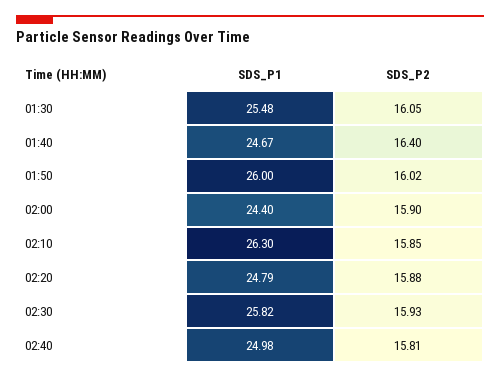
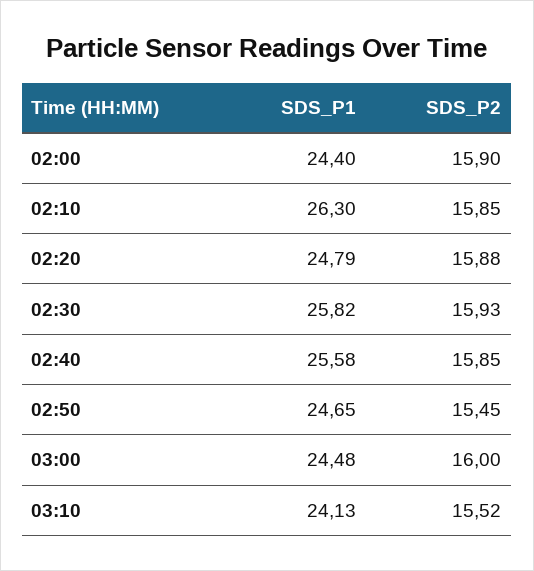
SDS_P1, 01:30: 25.48 -> none
SDS_P2, 01:30: 16.05 -> none
SDS_P1, 01:40: 24.67 -> none
SDS_P2, 01:40: 16.4 -> none
SDS_P1, 01:50: 26 -> none
SDS_P2, 01:50: 16.02 -> none
SDS_P1, 02:40: 24.98 -> 25.58
SDS_P2, 02:40: 15.81 -> 15.85
SDS_P1, 02:50: none -> 24.65
SDS_P2, 02:50: none -> 15.45
SDS_P1, 03:00: none -> 24.48
SDS_P2, 03:00: none -> 16
SDS_P1, 03:10: none -> 24.13
SDS_P2, 03:10: none -> 15.52

